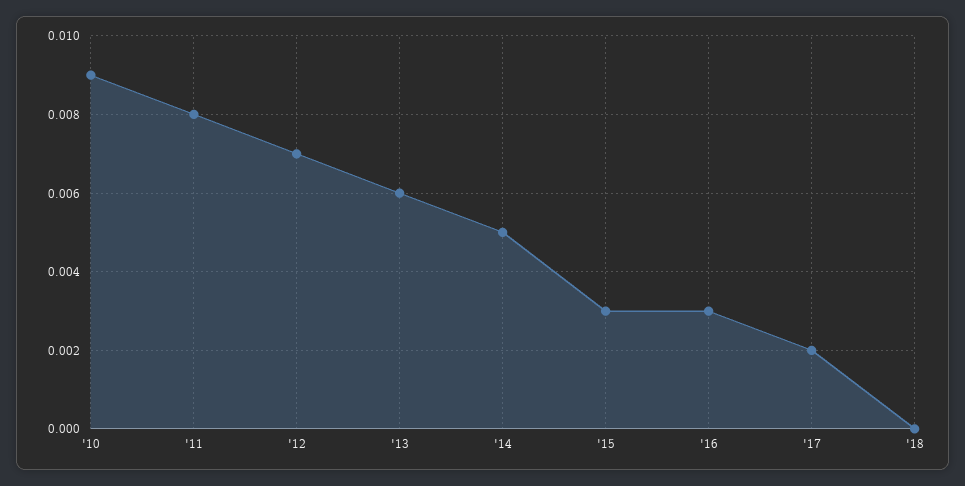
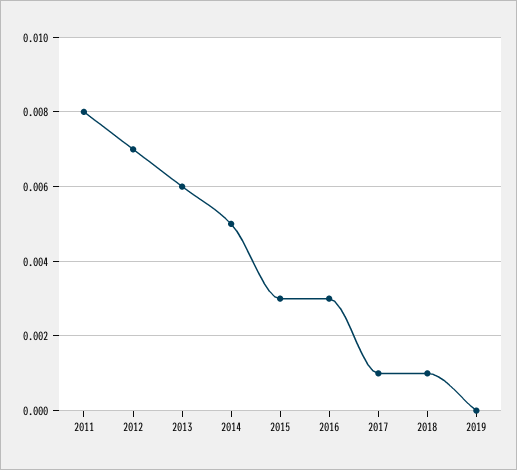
'10: 0.009 -> none
'17: 0.002 -> 0.001
'18: 0 -> 0.001
2019: none -> 0

